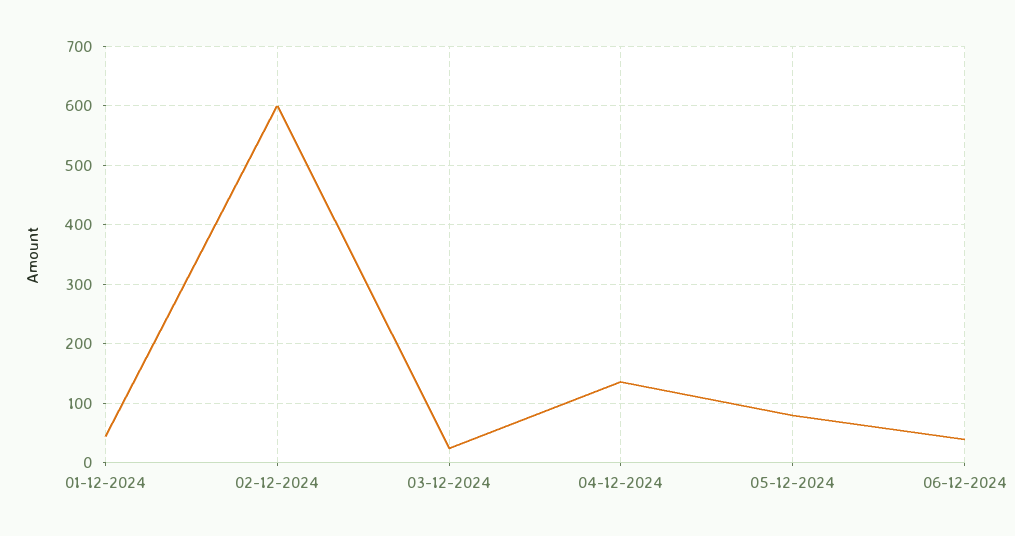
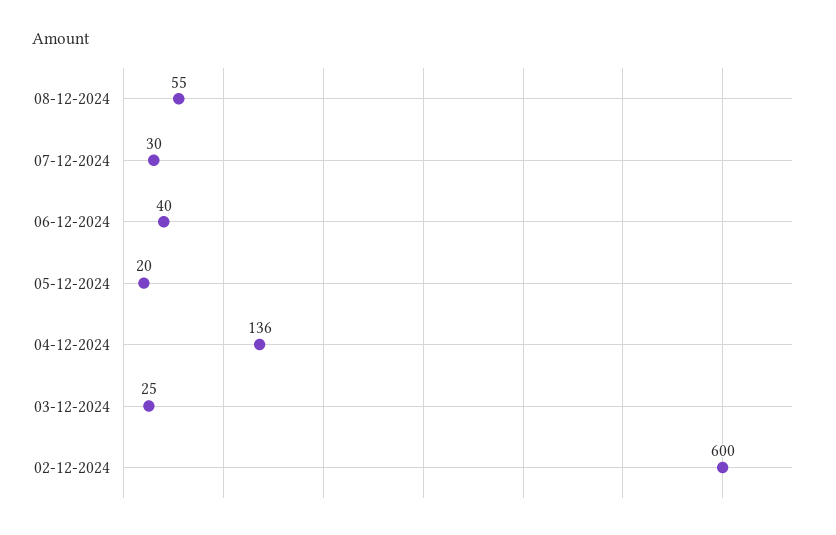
01-12-2024: 40 -> none
05-12-2024: 80 -> 20
08-12-2024: none -> 55
07-12-2024: none -> 30

